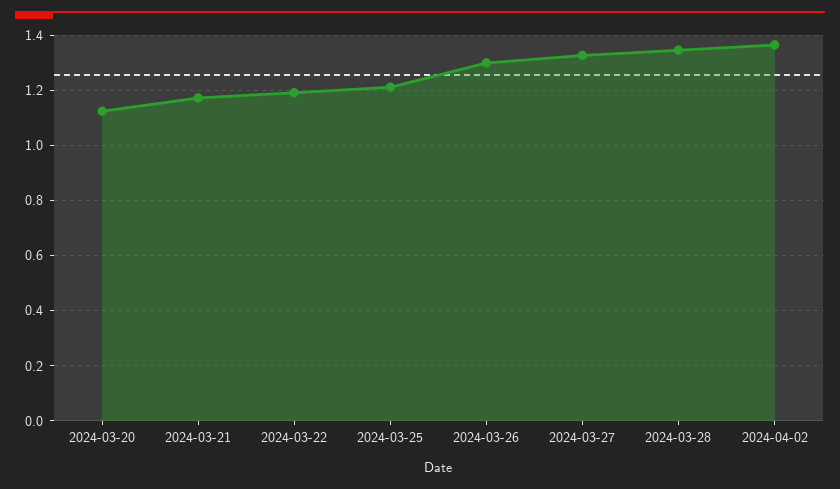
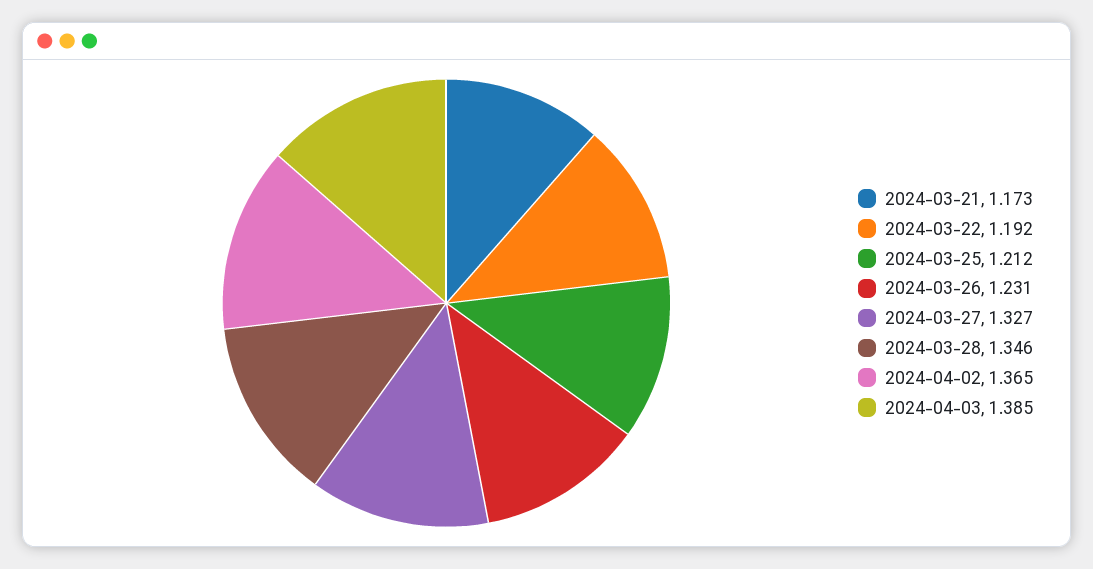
2024-03-20: 1.125 -> none
2024-03-26: 1.3 -> 1.231
2024-04-03: none -> 1.385

